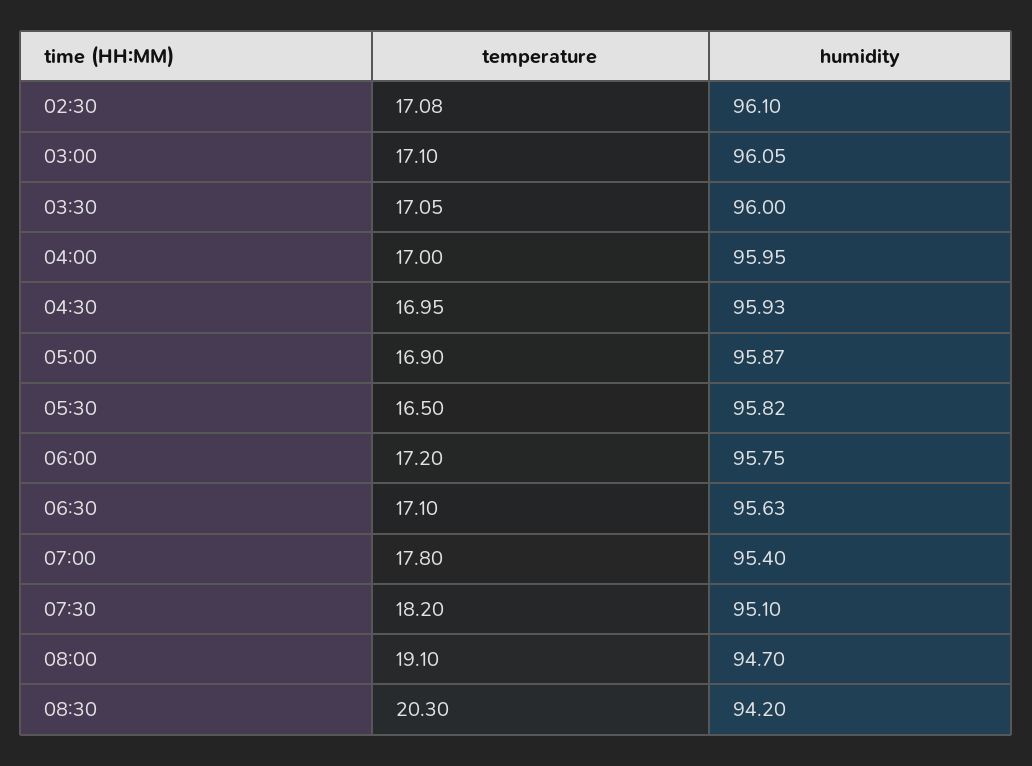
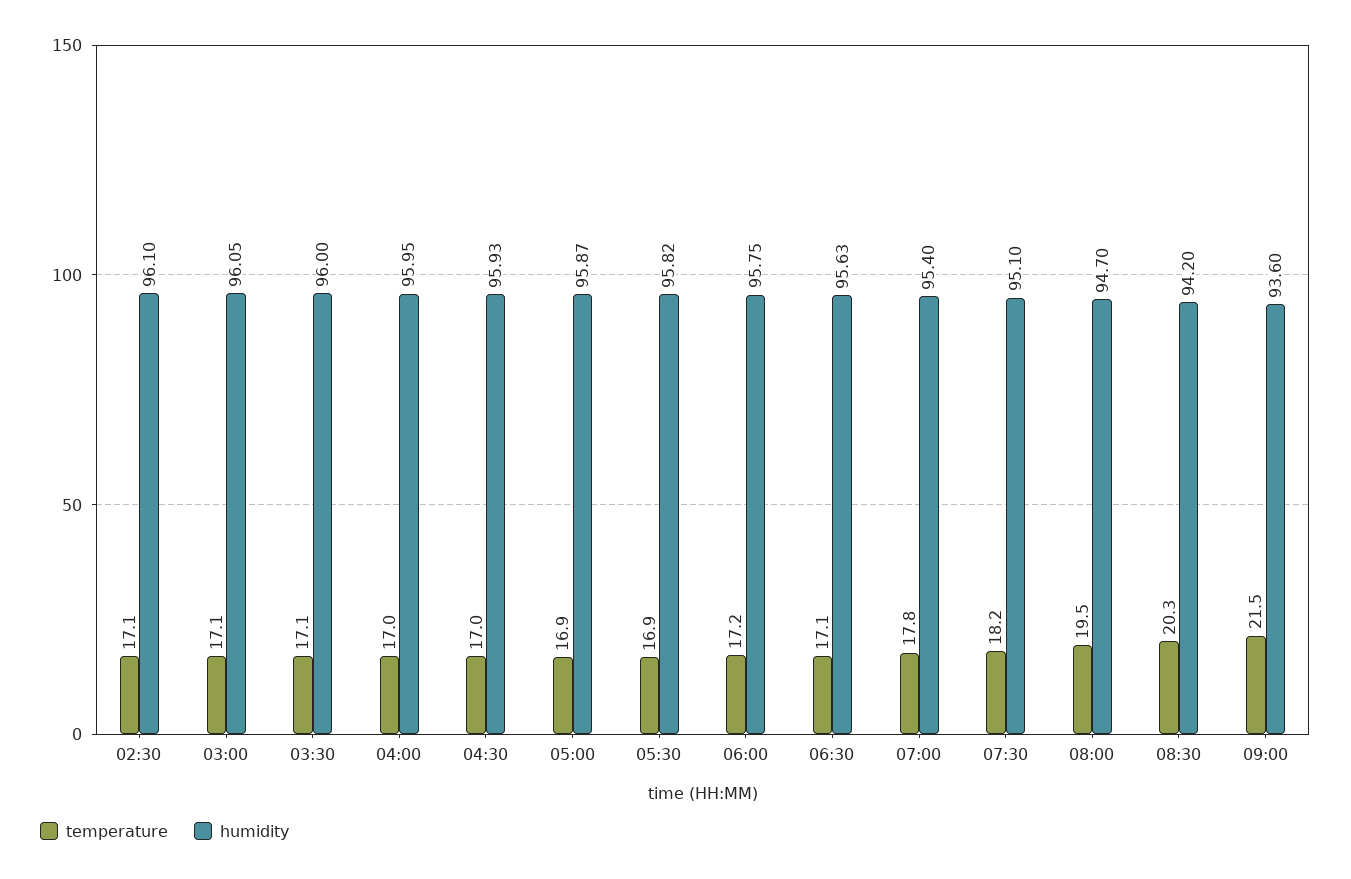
temperature, 05:30: 16.5 -> 16.9
temperature, 08:00: 19.1 -> 19.5
temperature, 09:00: none -> 21.5
humidity, 09:00: none -> 93.6

